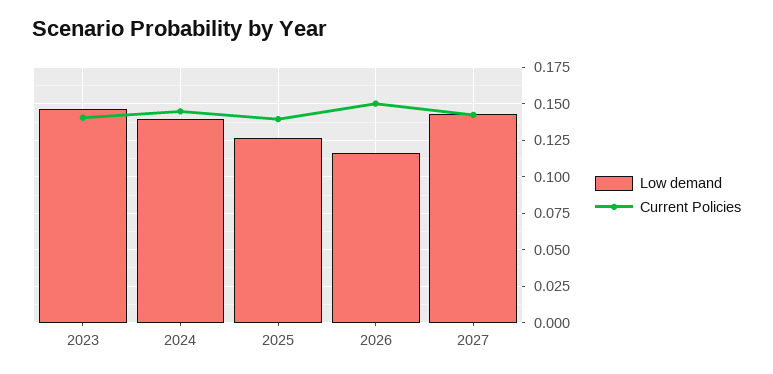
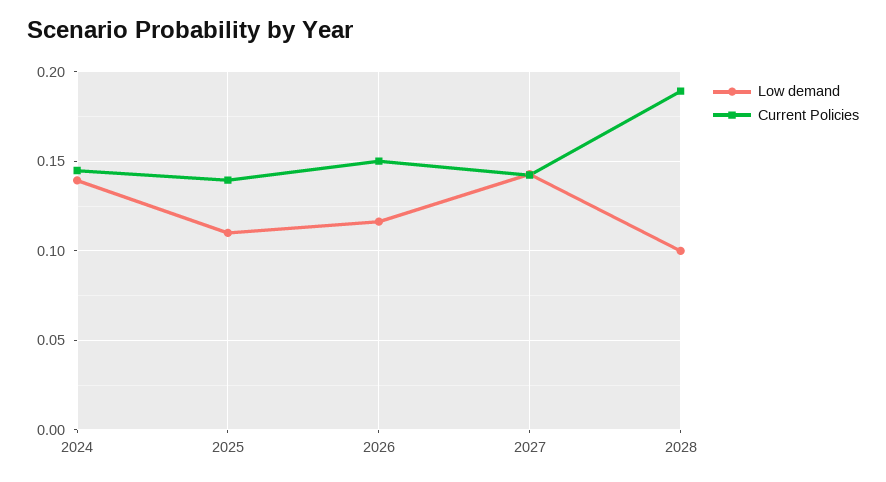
Low demand, 2023: 0.145 -> none
Current Policies, 2023: 0.14 -> none
Low demand, 2025: 0.125 -> 0.11
Low demand, 2028: none -> 0.1
Current Policies, 2028: none -> 0.19

